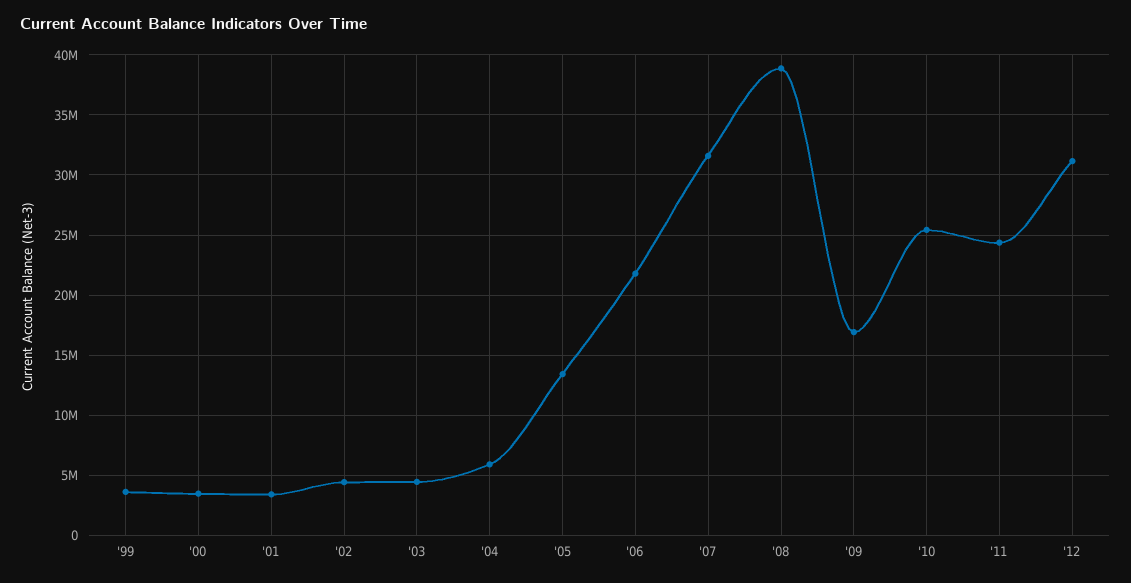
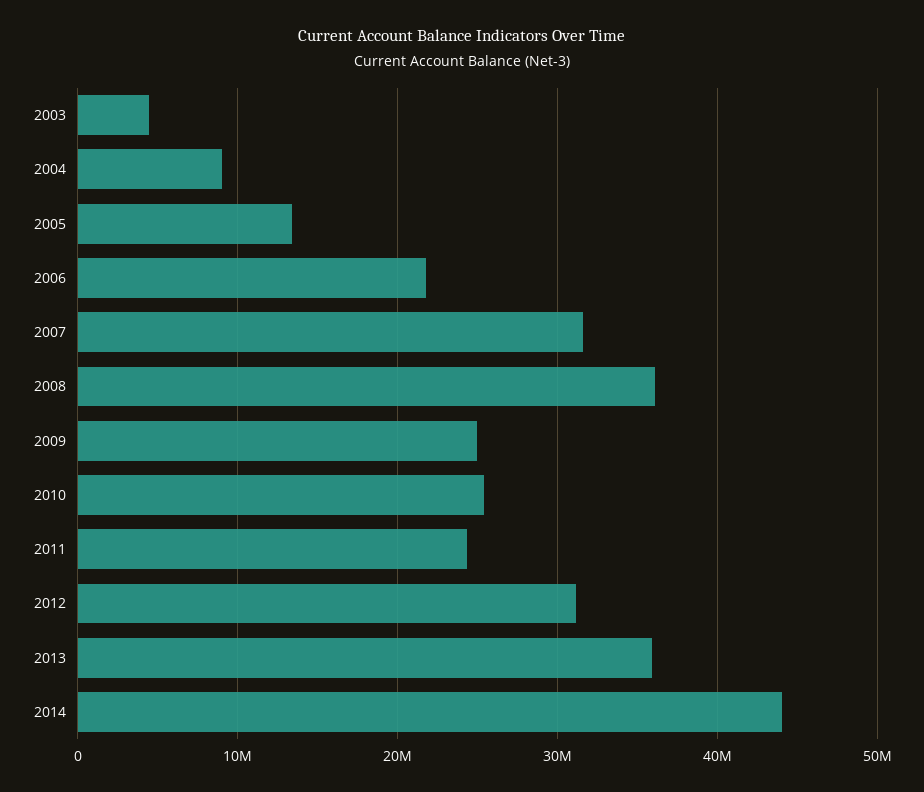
'99: 3500000 -> none
'00: 3500000 -> none
'01: 3500000 -> none
'02: 4500000 -> none
'04: 6000000 -> 9000000
'08: 39000000 -> 36000000
'09: 17000000 -> 25000000
2013: none -> 36000000
2014: none -> 44000000

